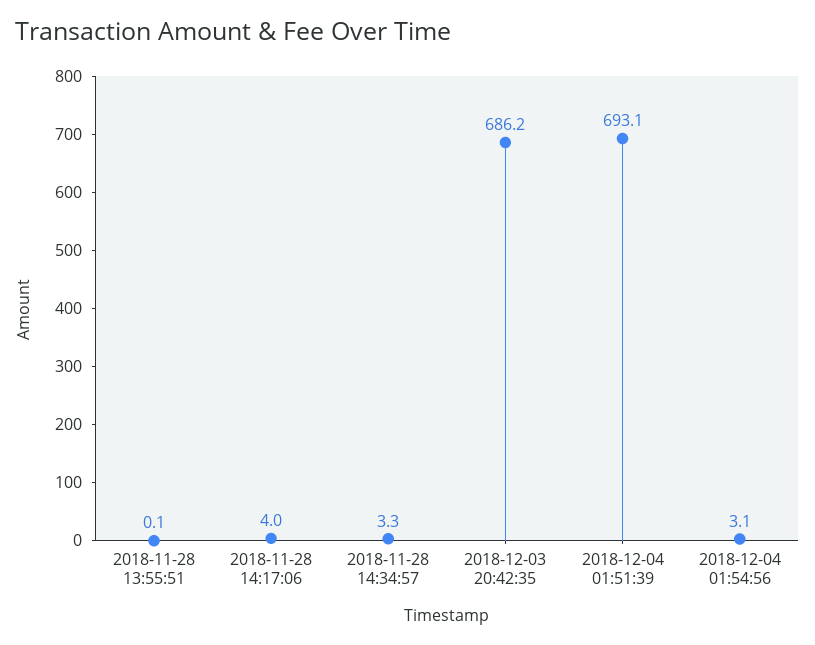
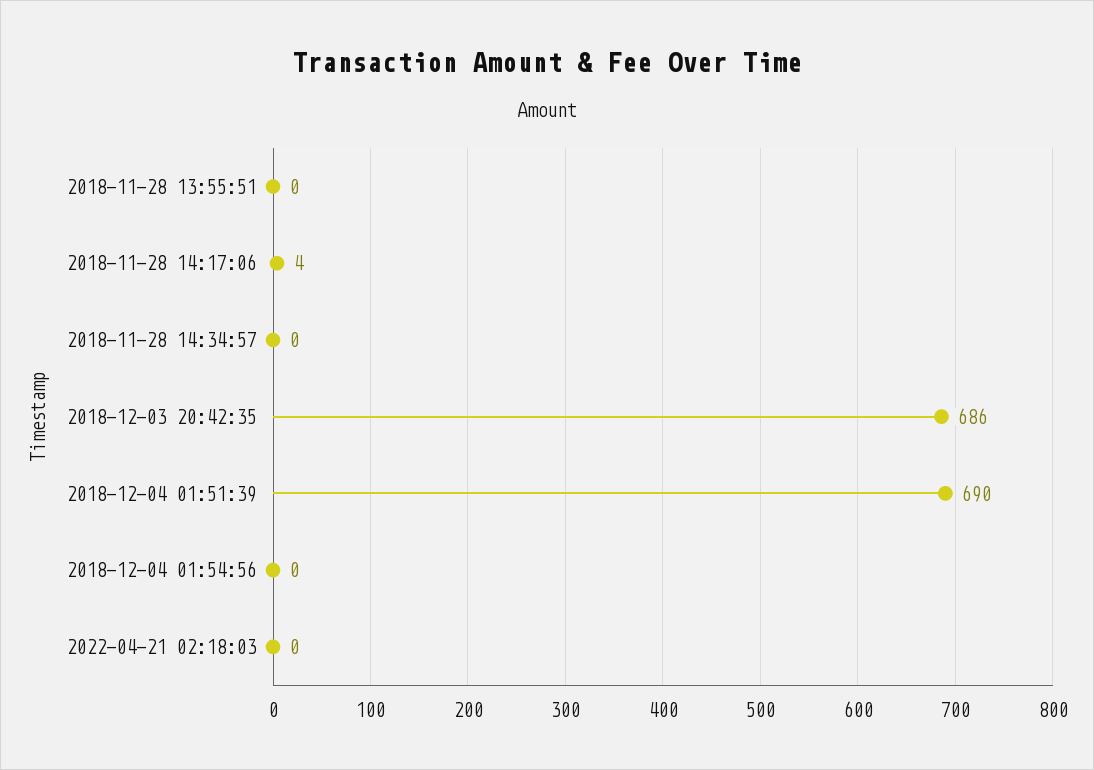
2018-11-28 14:34:57: 3.3 -> 0
2018-12-04 01:51:39: 693.1 -> 690
2018-12-04 01:54:56: 3.1 -> 0
2022-04-21 02:18:03: none -> 0

